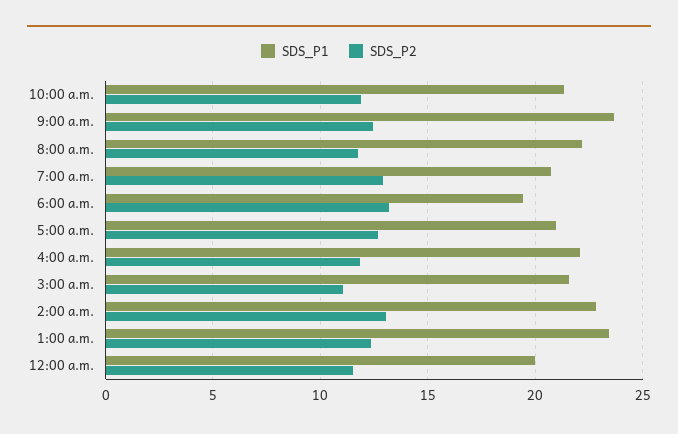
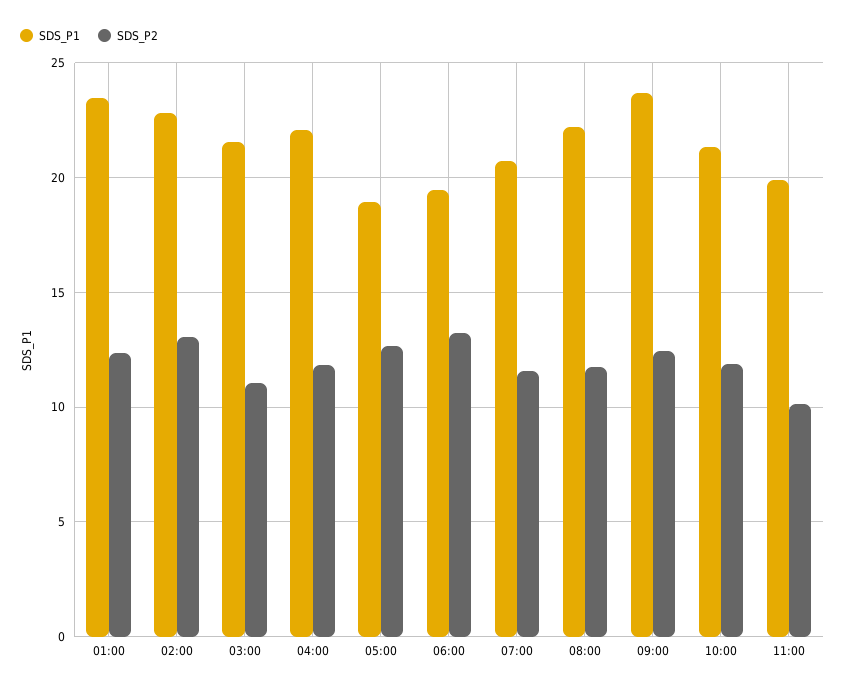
SDS_P2, 7:00 a.m.: 13 -> 11.5
SDS_P1, 5:00 a.m.: 21 -> 19
SDS_P1, 12:00 a.m.: 20 -> none
SDS_P2, 12:00 a.m.: 11.5 -> none
SDS_P1, 11:00: none -> 20
SDS_P2, 11:00: none -> 10

